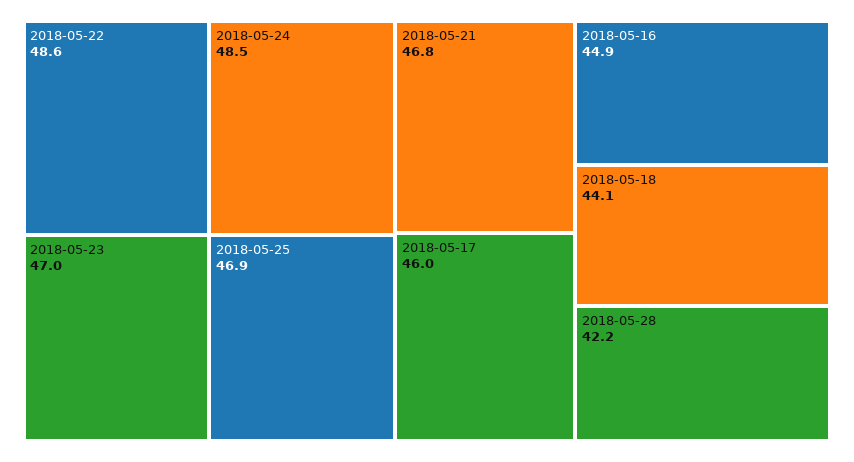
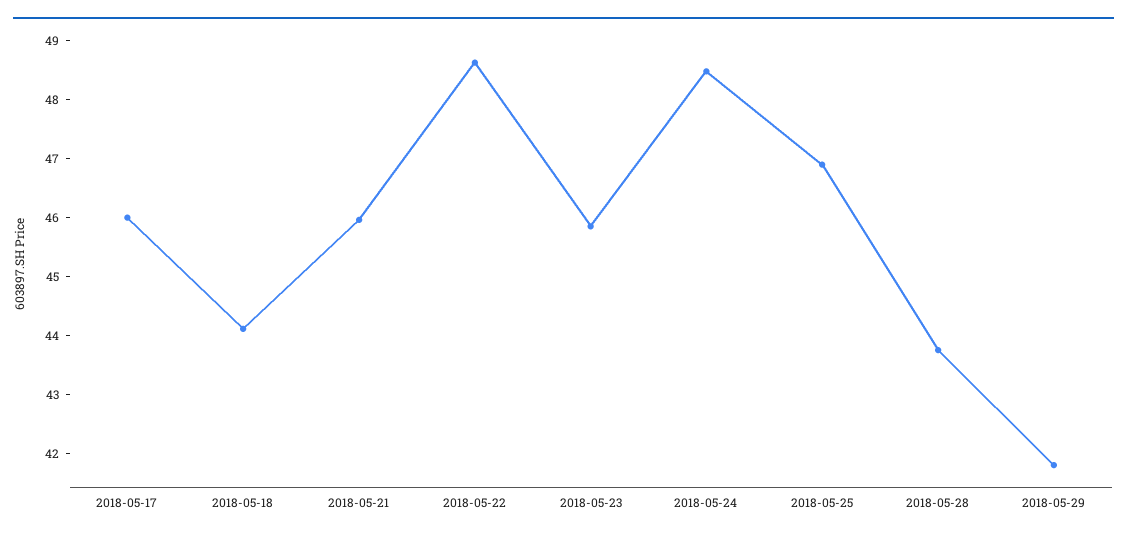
2018-05-23: 47 -> 45.8
2018-05-21: 46.8 -> 46
2018-05-16: 44.9 -> none
2018-05-28: 42.2 -> 43.8
2018-05-29: none -> 41.8

